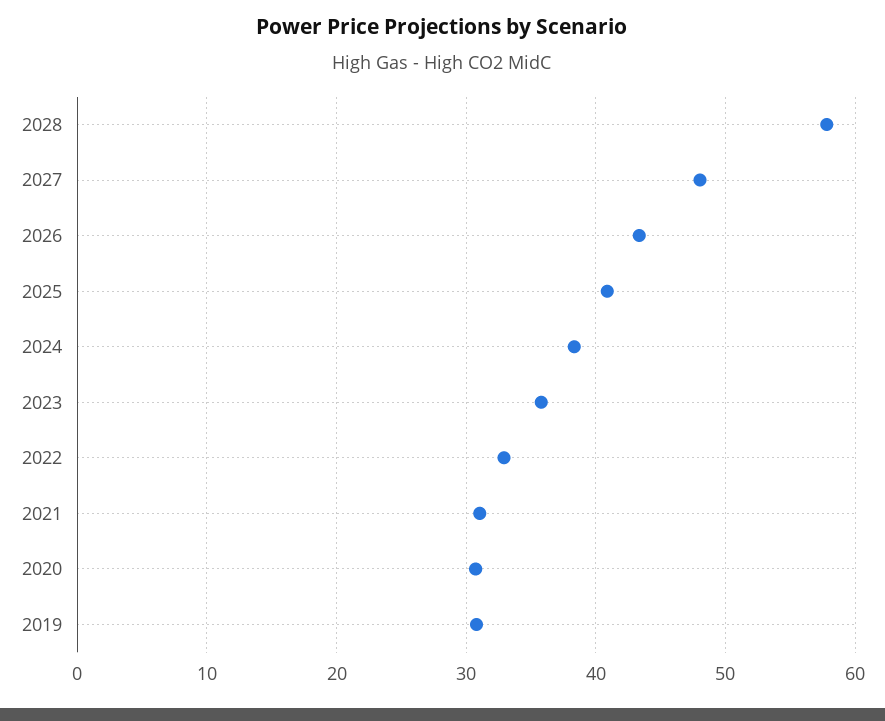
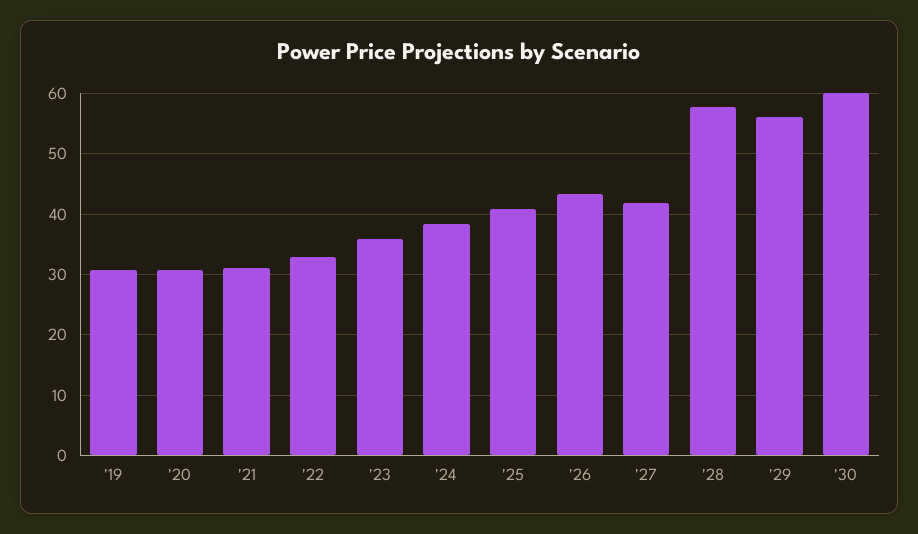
2027: 48 -> 42
'29: none -> 56
'30: none -> 60

